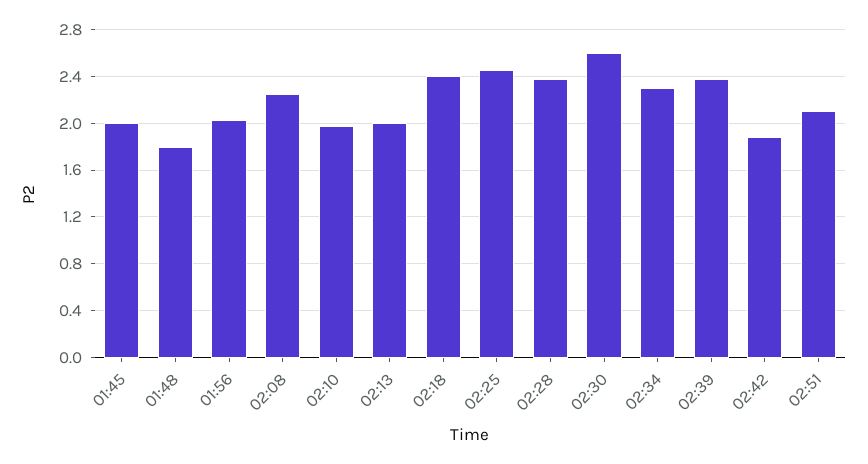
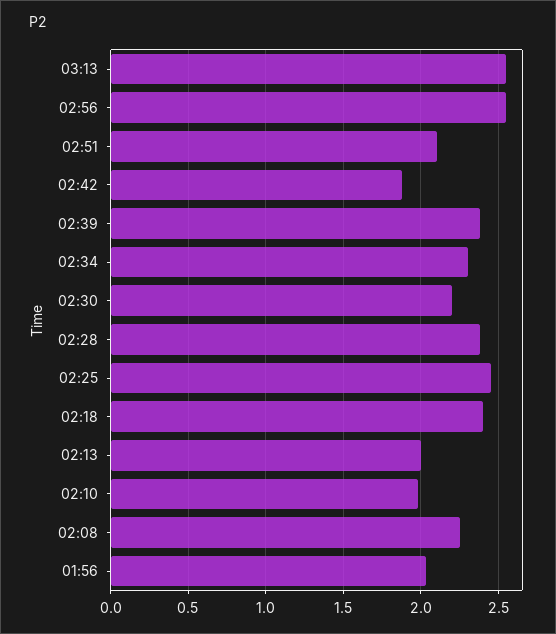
01:45: 2 -> none
01:48: 1.8 -> none
02:30: 2.6 -> 2.2
03:13: none -> 2.55
02:56: none -> 2.55

